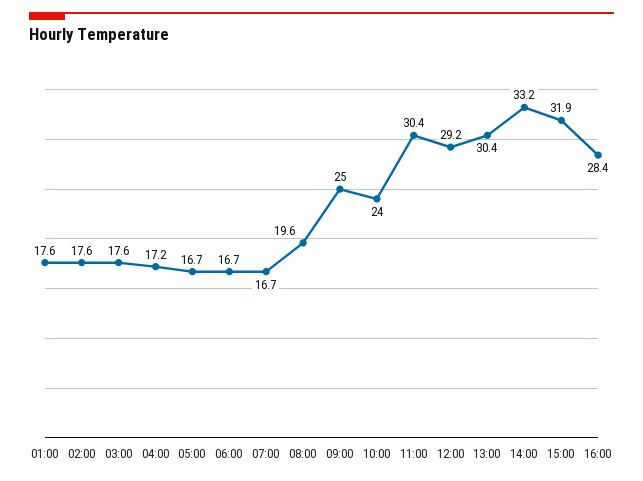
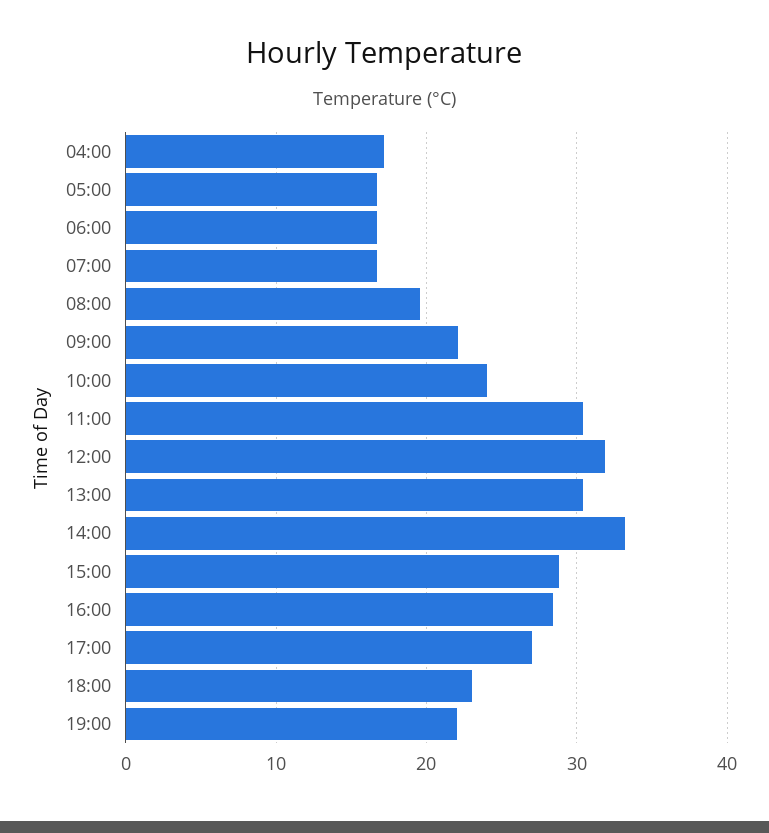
01:00: 17.6 -> none
02:00: 17.6 -> none
03:00: 17.6 -> none
09:00: 25 -> 22
12:00: 29.2 -> 32
15:00: 31.9 -> 29
17:00: none -> 27
18:00: none -> 23
19:00: none -> 22

